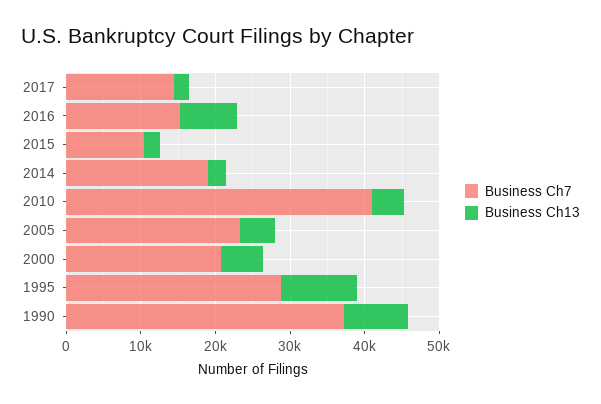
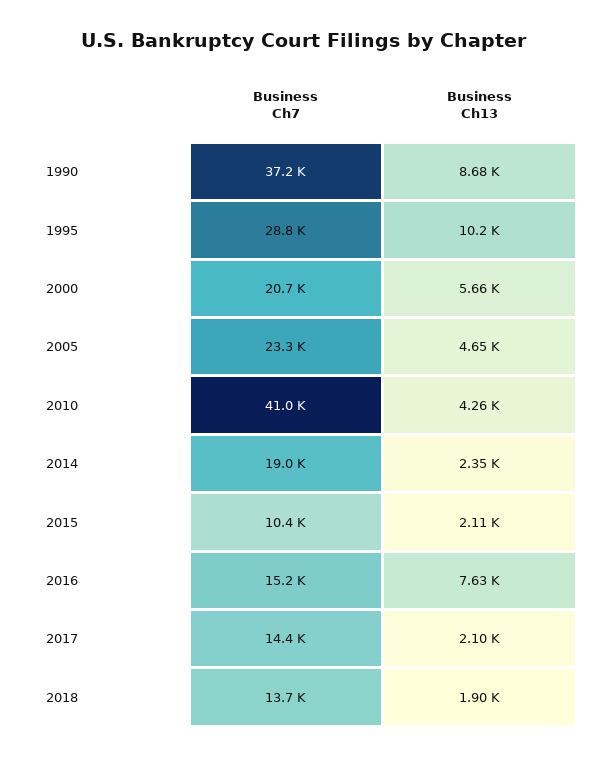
Business Ch7, 2018: none -> 13700
Business Ch13, 2018: none -> 1900

